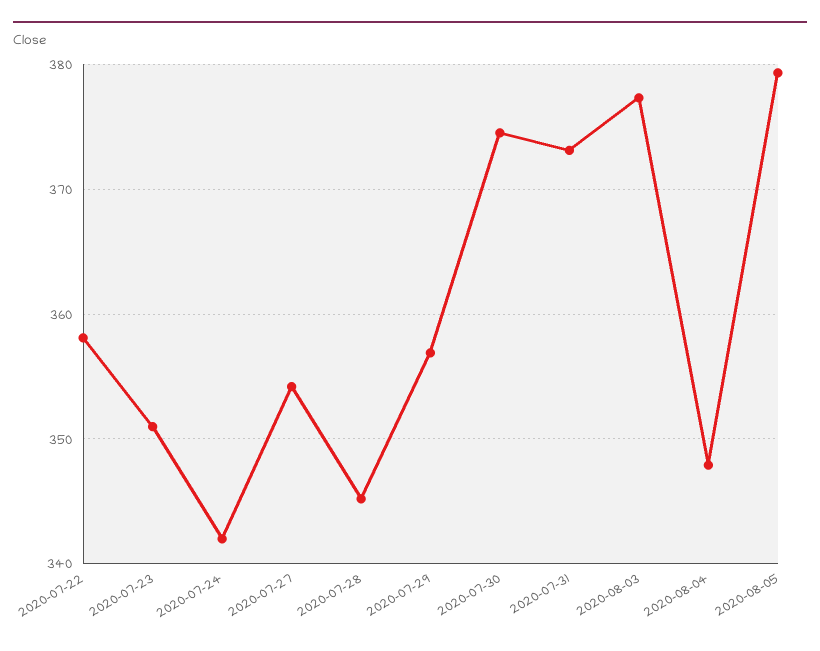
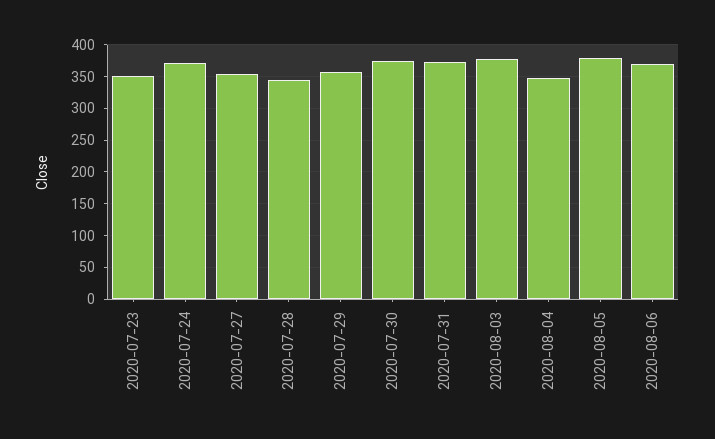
2020-07-22: 358 -> none
2020-07-24: 342 -> 370
2020-08-06: none -> 370

